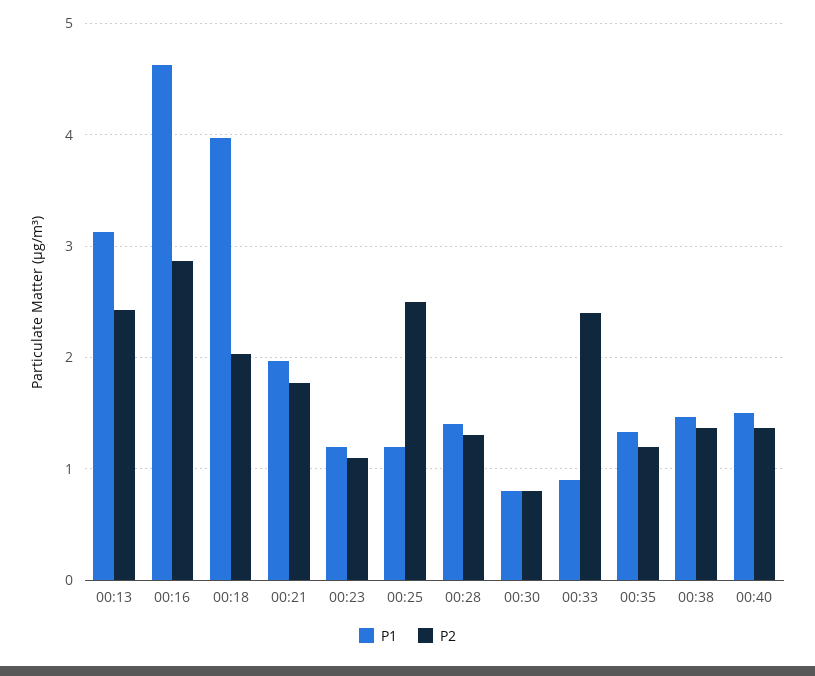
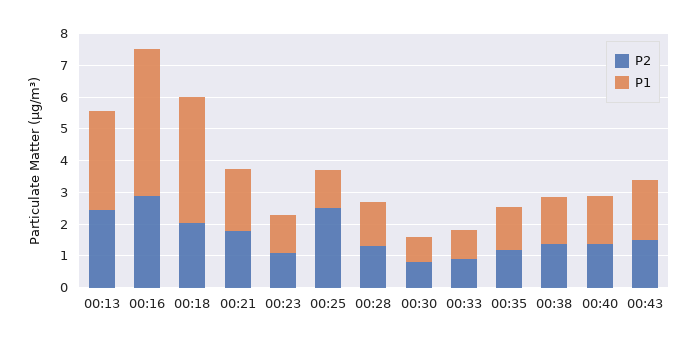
P2, 00:33: 2.4 -> 1
P2, 00:43: none -> 1.5
P1, 00:43: none -> 2

